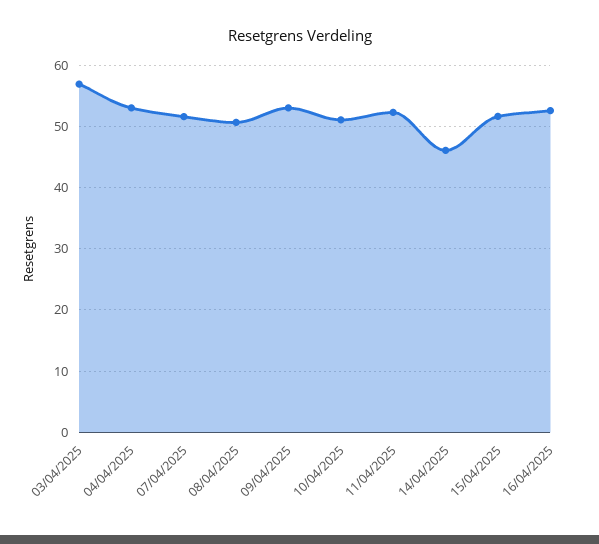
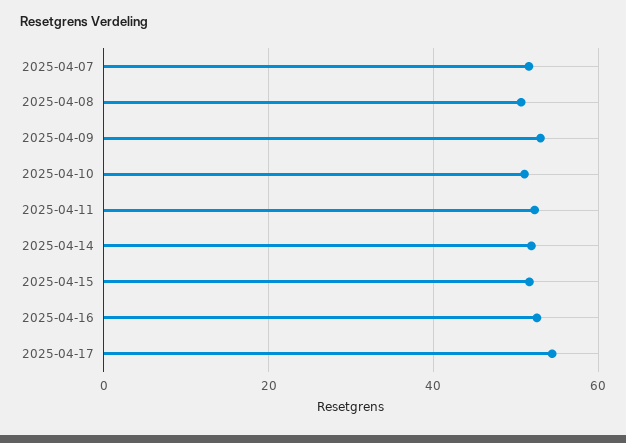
03/04/2025: 57 -> none
04/04/2025: 53 -> none
14/04/2025: 46 -> 52
2025-04-17: none -> 54

